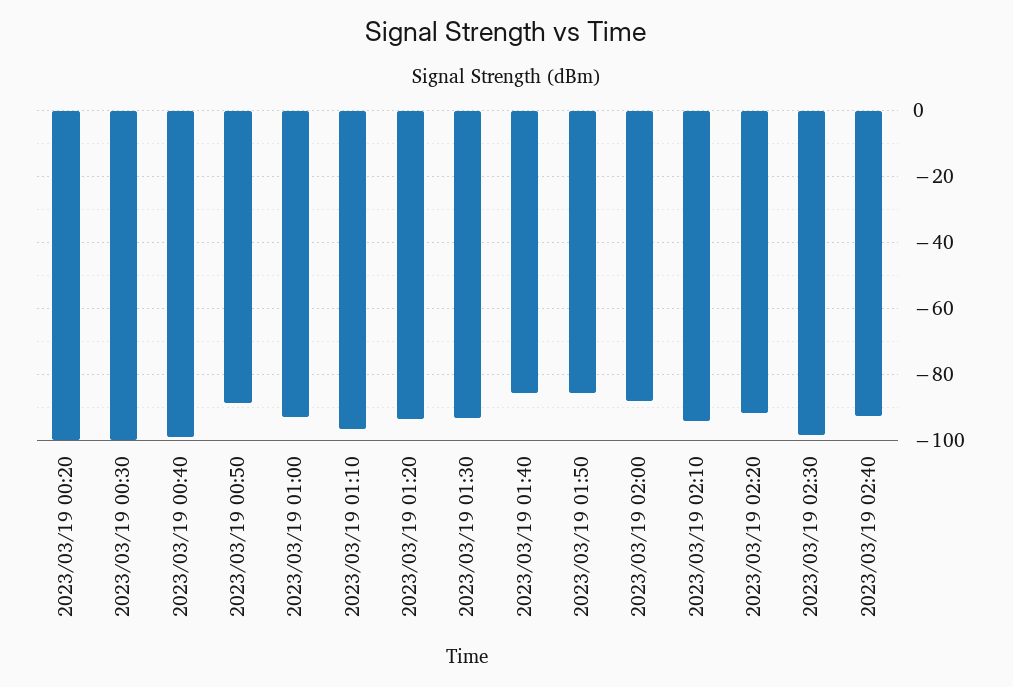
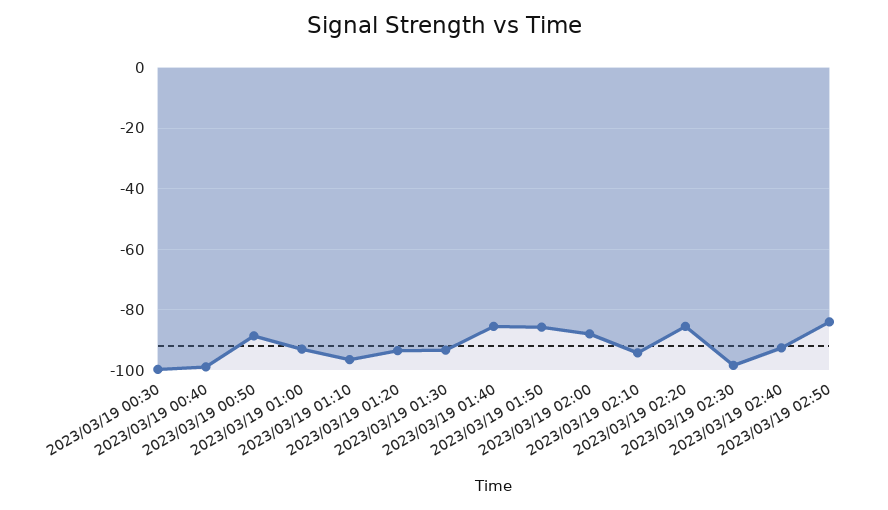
2023/03/19 00:20: -100 -> none
2023/03/19 02:20: -92 -> -86
2023/03/19 02:50: none -> -84

